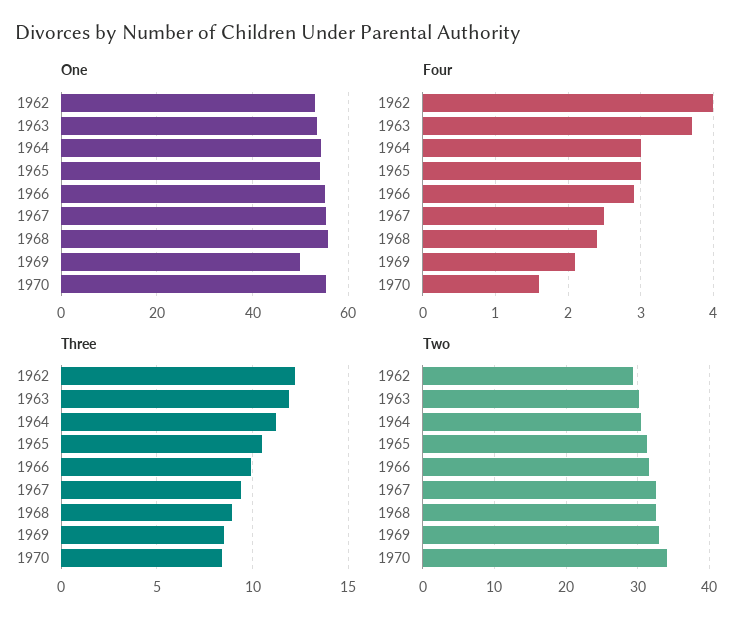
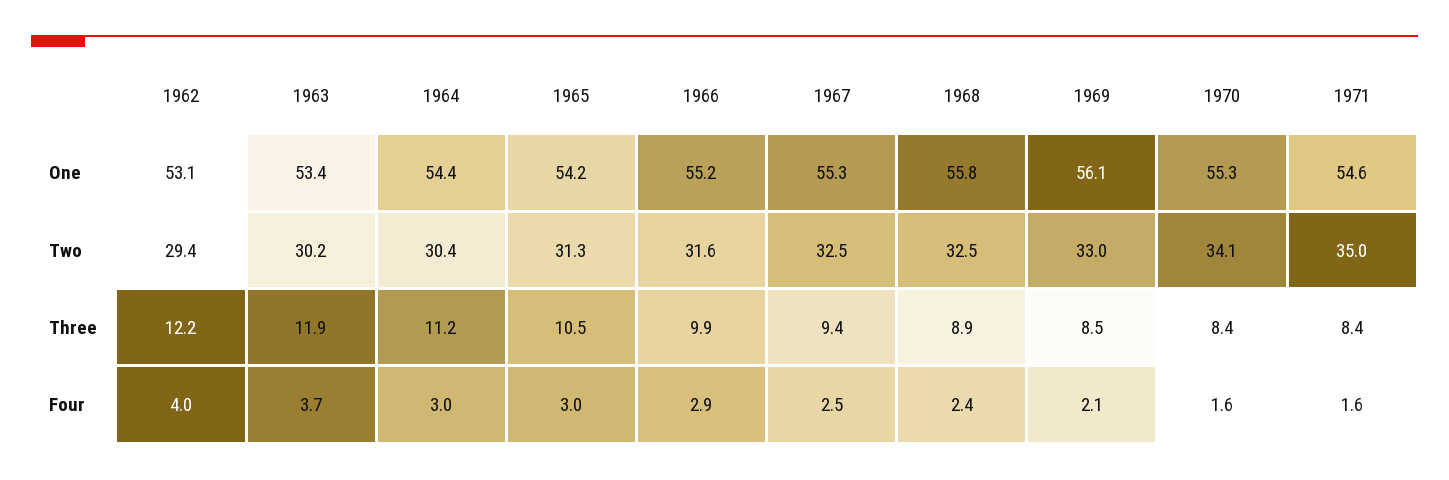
One, 1969: 50 -> 56.1
One, 1971: none -> 54.6
Two, 1971: none -> 35
Three, 1971: none -> 8.4
Four, 1971: none -> 1.6

